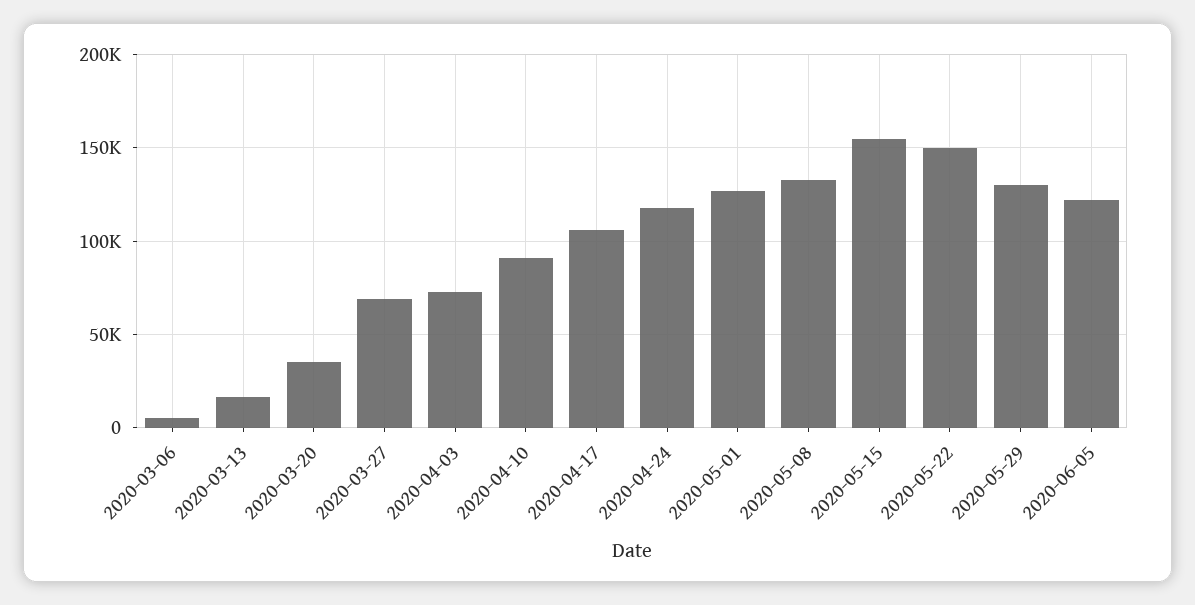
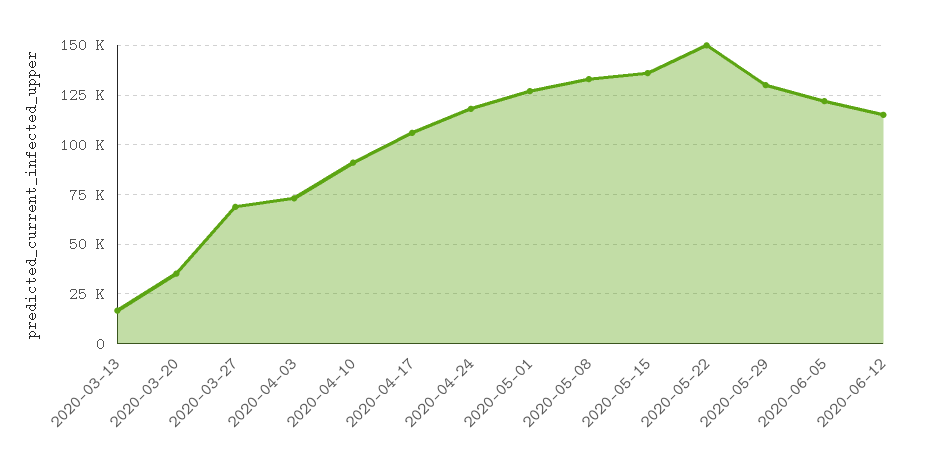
2020-03-06: 5000 -> none
2020-05-15: 155000 -> 135000
2020-06-12: none -> 115000

